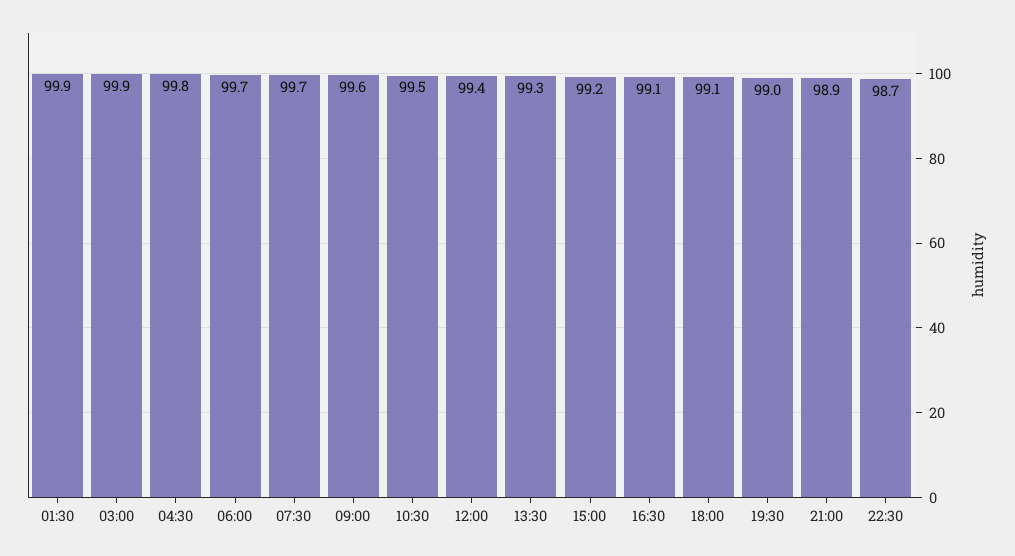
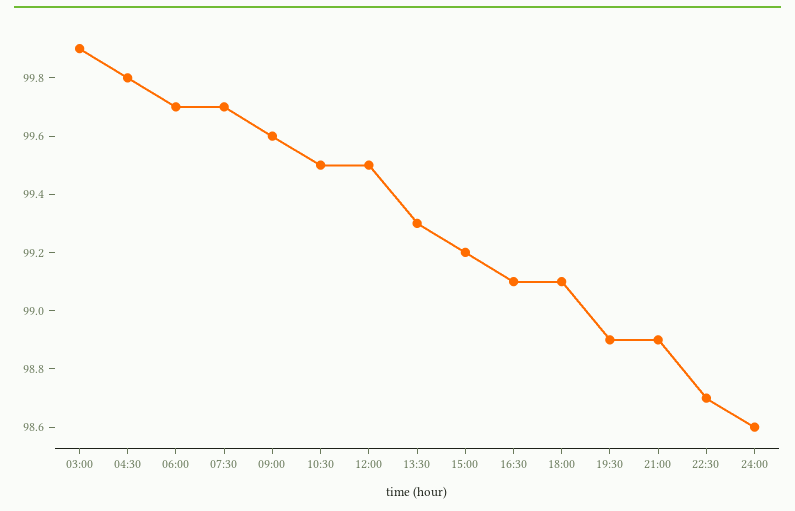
01:30: 99.9 -> none
12:00: 99.4 -> 99.5
19:30: 99 -> 98.9
24:00: none -> 98.6

